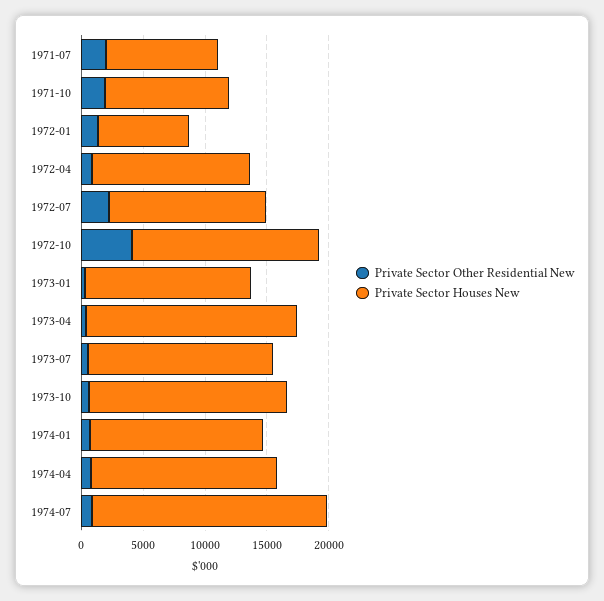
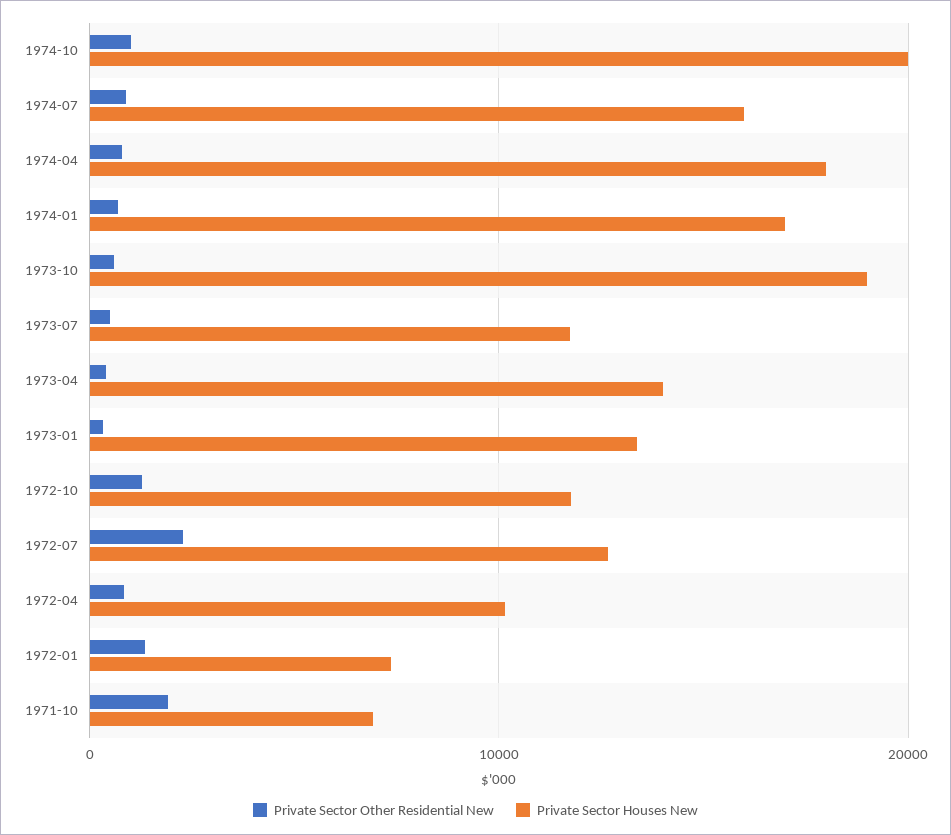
Private Sector Other Residential New, 1971-07: 2000 -> none
Private Sector Houses New, 1971-07: 9000 -> none
Private Sector Houses New, 1971-10: 10000 -> 7000
Private Sector Houses New, 1972-04: 13000 -> 10000
Private Sector Other Residential New, 1972-10: 4000 -> 1000
Private Sector Houses New, 1972-10: 15000 -> 12000
Private Sector Houses New, 1973-04: 17000 -> 14000
Private Sector Houses New, 1973-07: 15000 -> 12000
Private Sector Houses New, 1973-10: 16000 -> 19000
Private Sector Houses New, 1974-01: 14000 -> 17000
Private Sector Houses New, 1974-04: 15000 -> 18000
Private Sector Houses New, 1974-07: 19000 -> 16000
Private Sector Other Residential New, 1974-10: none -> 1000
Private Sector Houses New, 1974-10: none -> 20000

